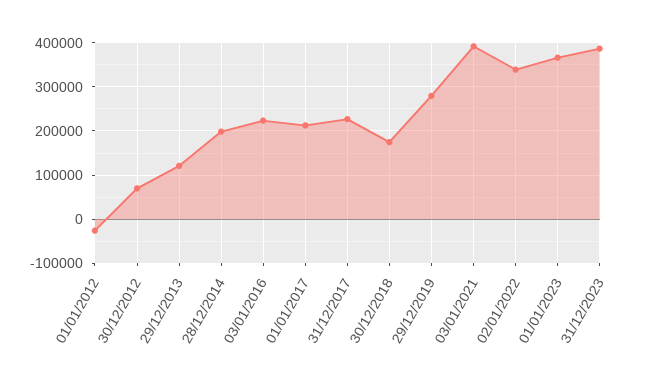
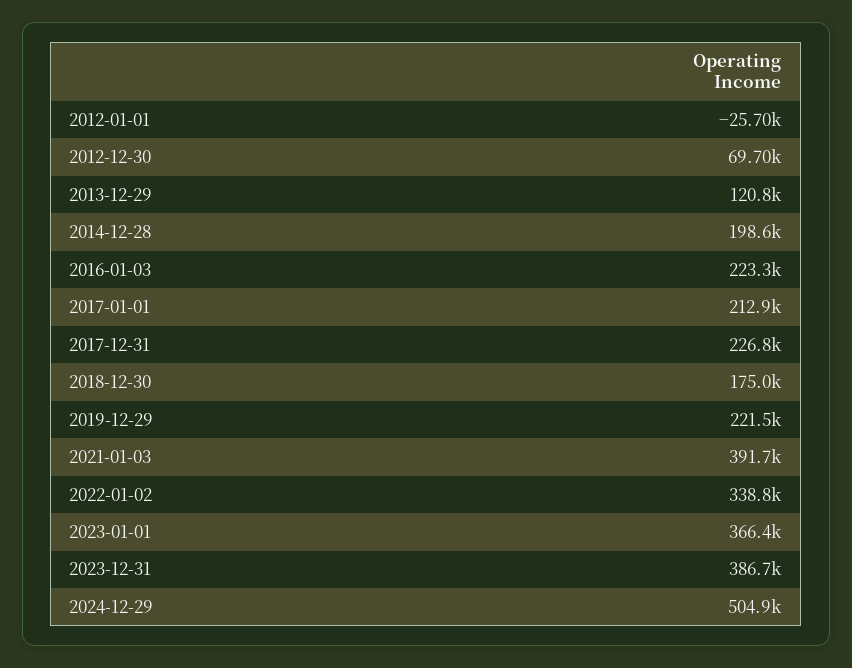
29/12/2019: 280000 -> 221500
2024-12-29: none -> 504900

